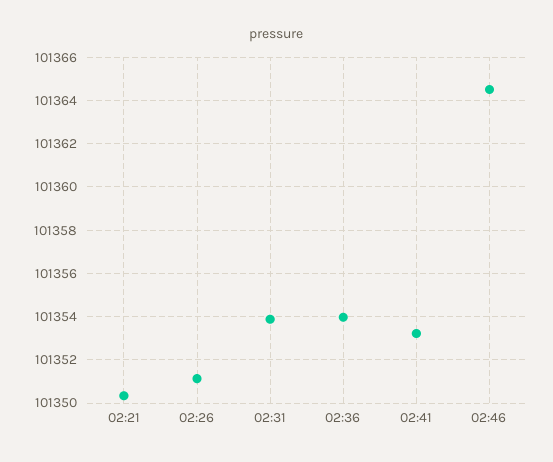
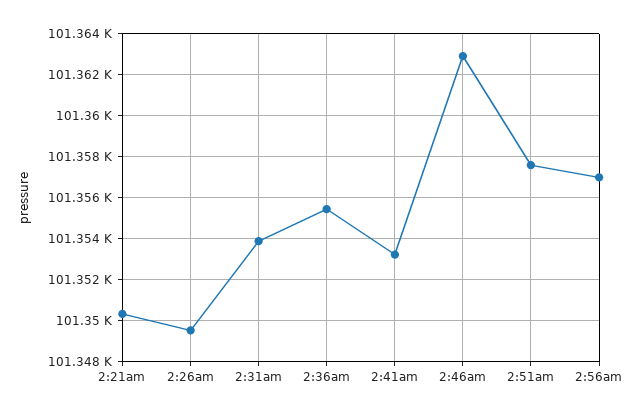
02:26: 101351 -> 101349.5
02:36: 101354 -> 101355.5
02:46: 101364.5 -> 101363
2:51am: none -> 101357.5
2:56am: none -> 101357

